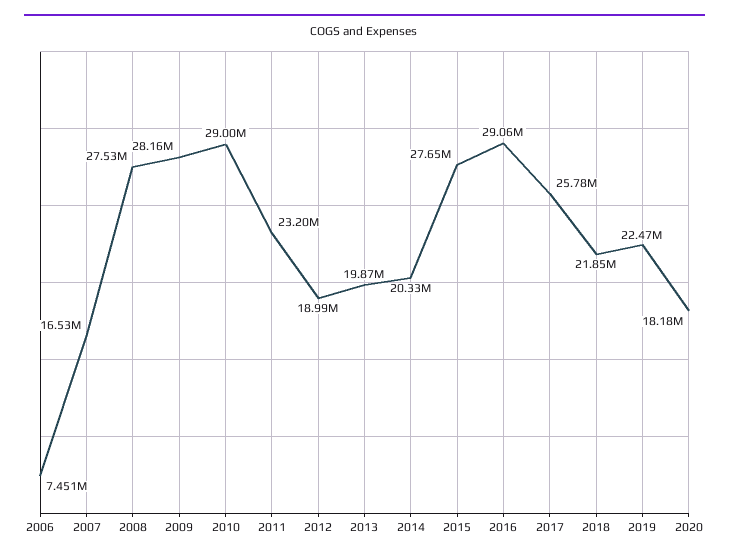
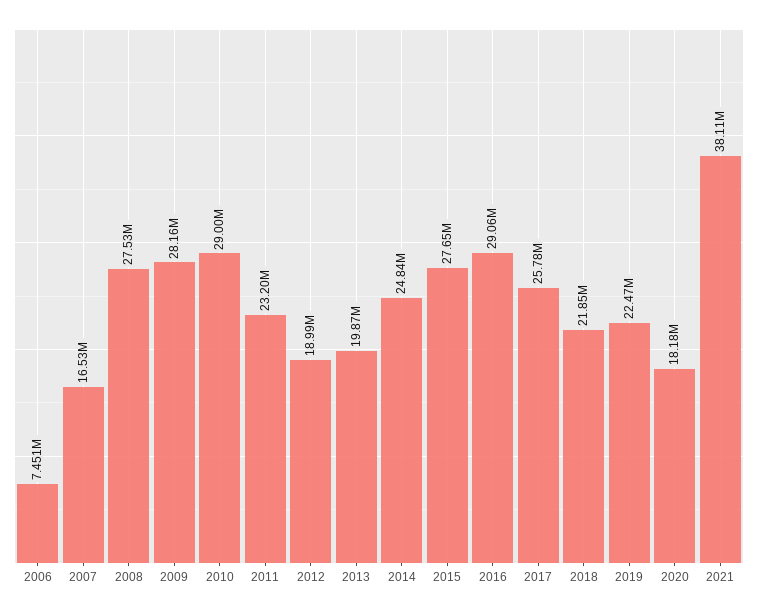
2014: 20330000 -> 24840000
2021: none -> 38110000

